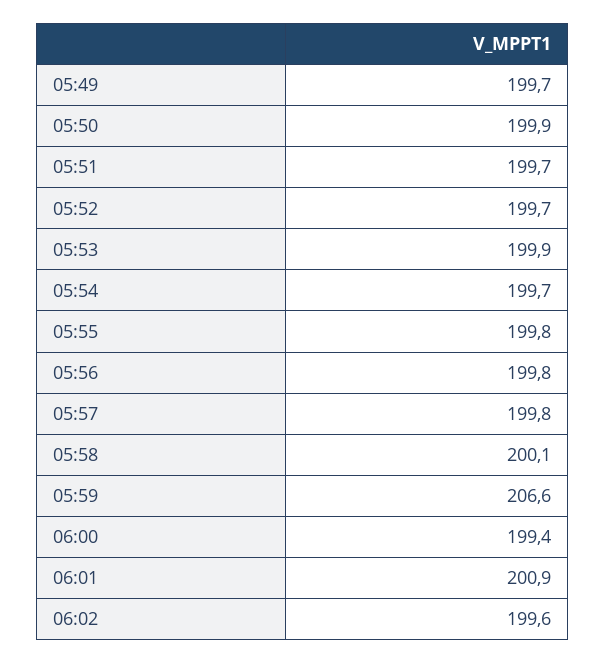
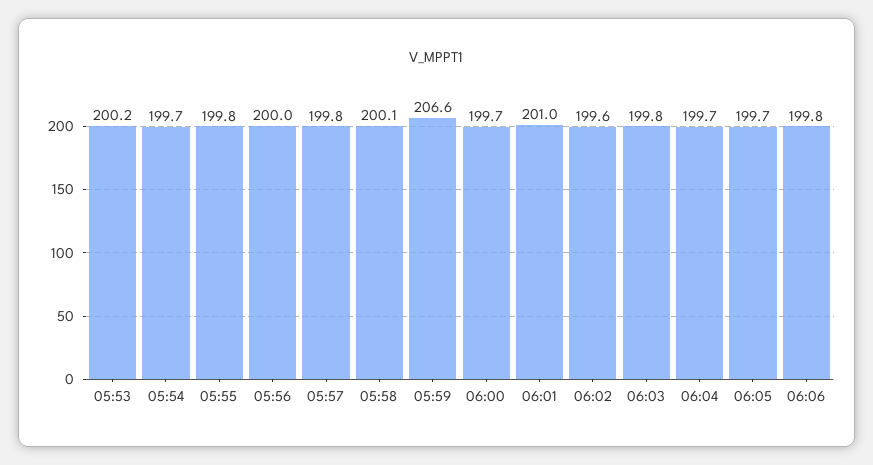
05:49: 199.7 -> none
05:50: 199.9 -> none
05:51: 199.7 -> none
05:52: 199.7 -> none
05:53: 199.9 -> 200.2
05:56: 199.8 -> 200
06:00: 199.4 -> 199.7
06:01: 200.9 -> 201
06:03: none -> 199.8
06:04: none -> 199.7
06:05: none -> 199.7
06:06: none -> 199.8

